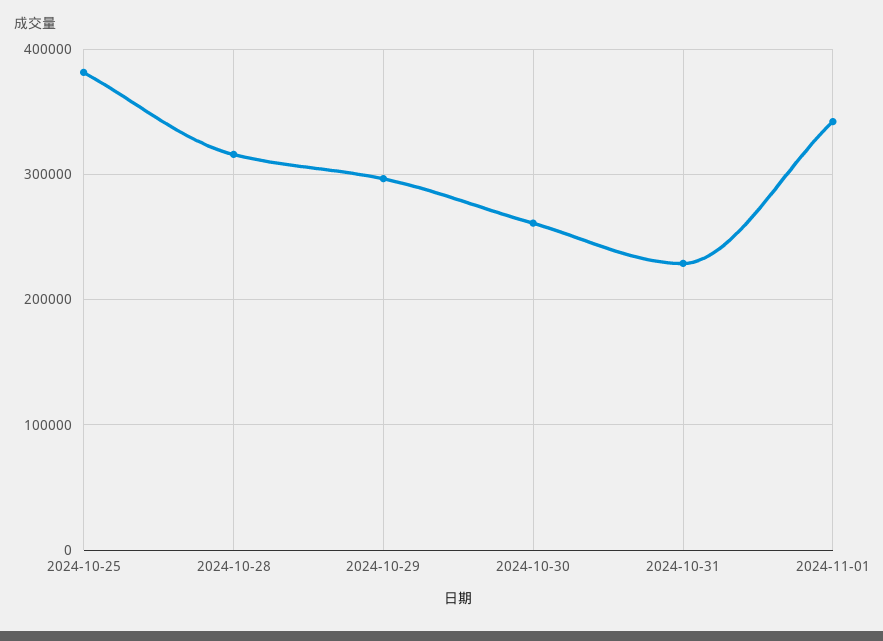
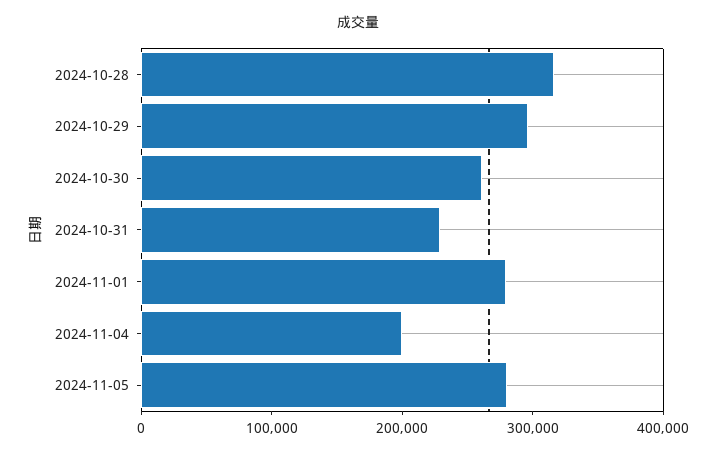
2024-10-25: 380000 -> none
2024-11-01: 340000 -> 280000
2024-11-04: none -> 200000
2024-11-05: none -> 280000

